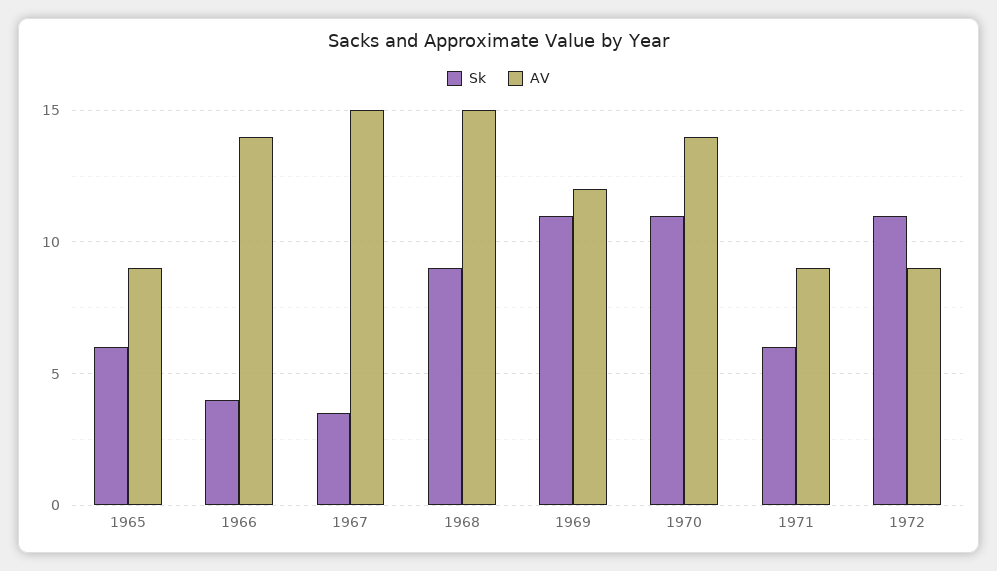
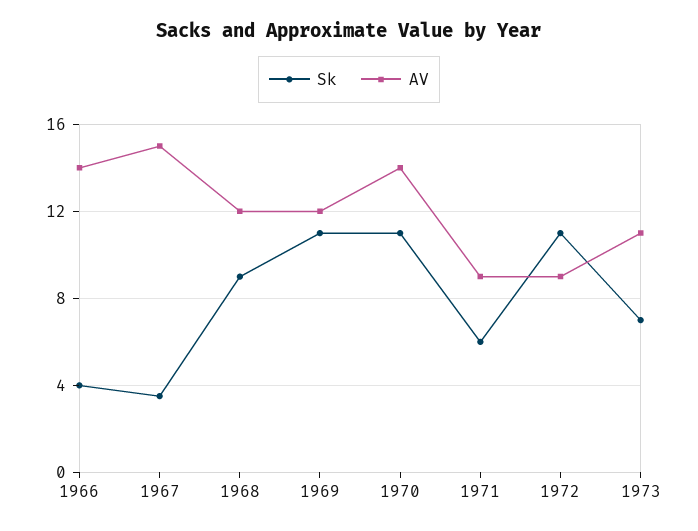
Sk, 1965: 6 -> none
AV, 1965: 9 -> none
AV, 1968: 15 -> 12
Sk, 1973: none -> 7
AV, 1973: none -> 11

